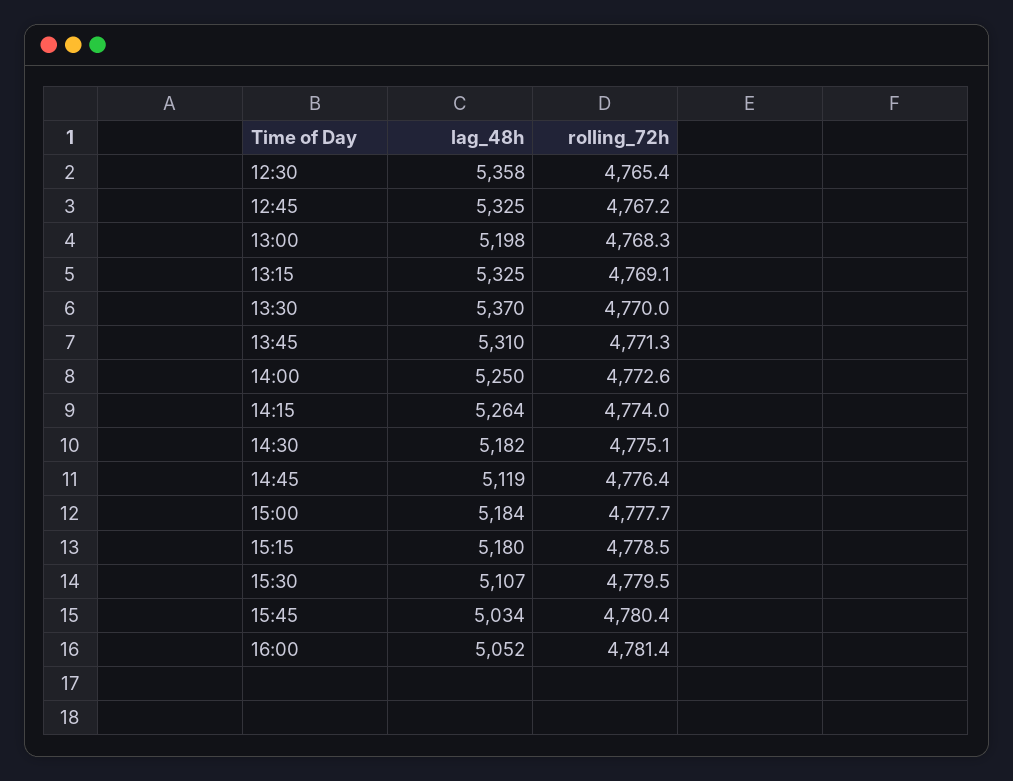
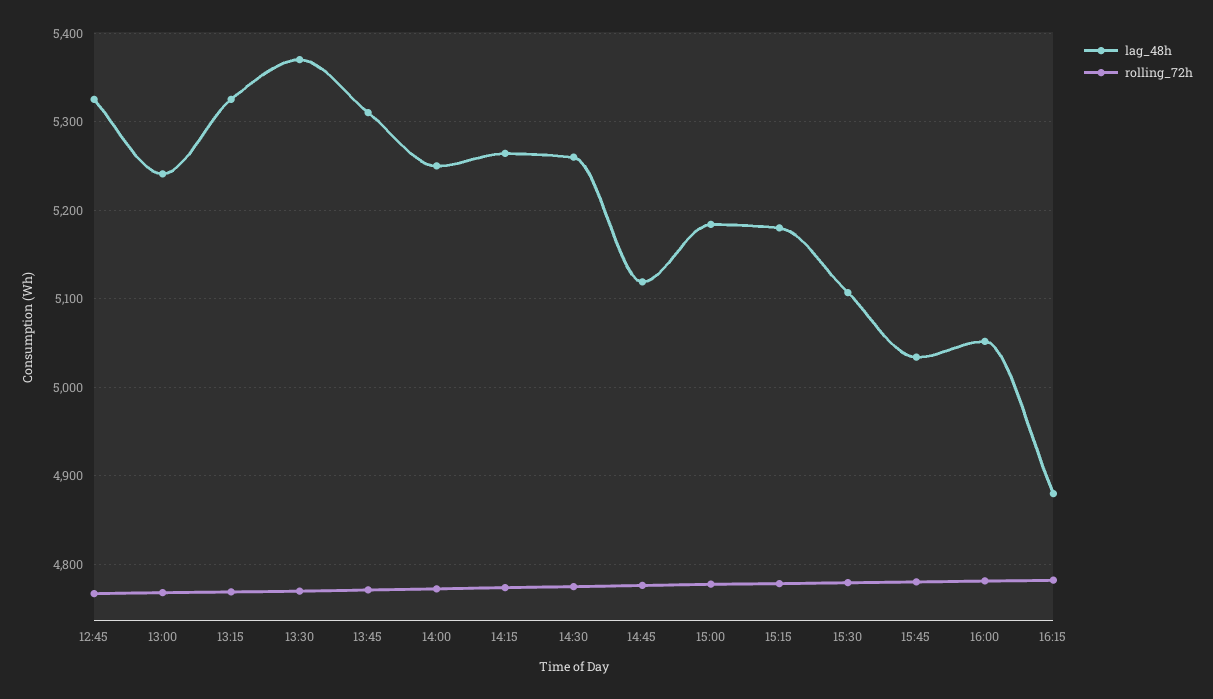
lag_48h, 12:30: 5358 -> none
rolling_72h, 12:30: 4765.4 -> none
lag_48h, 13:00: 5198 -> 5240
lag_48h, 14:30: 5182 -> 5260
lag_48h, 16:15: none -> 4880
rolling_72h, 16:15: none -> 4780

